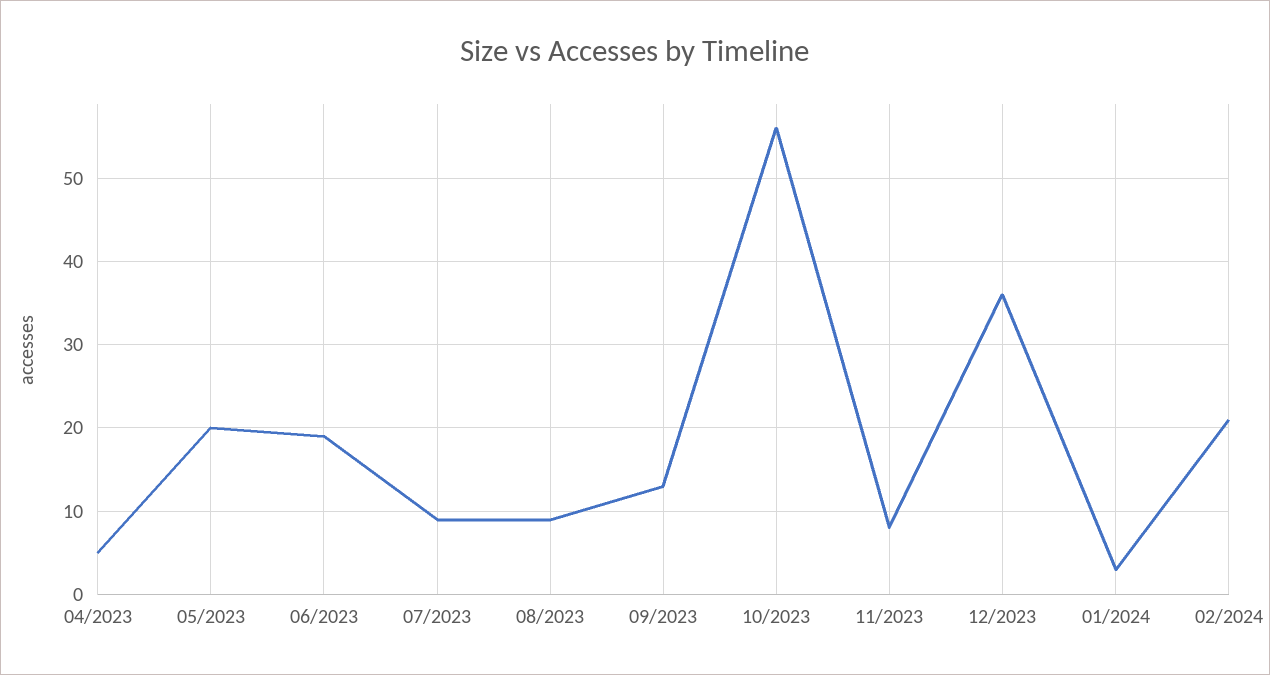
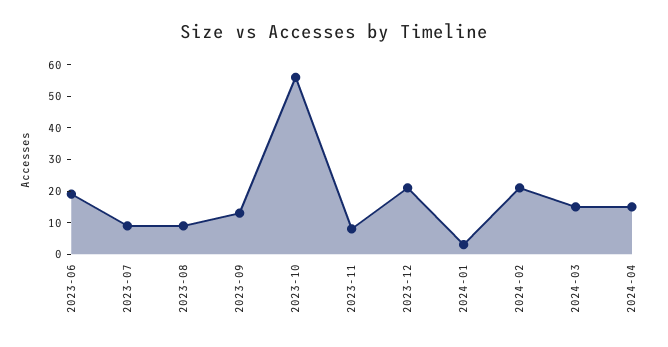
04/2023: 5 -> none
05/2023: 20 -> none
12/2023: 36 -> 20
2024-03: none -> 15
2024-04: none -> 15

